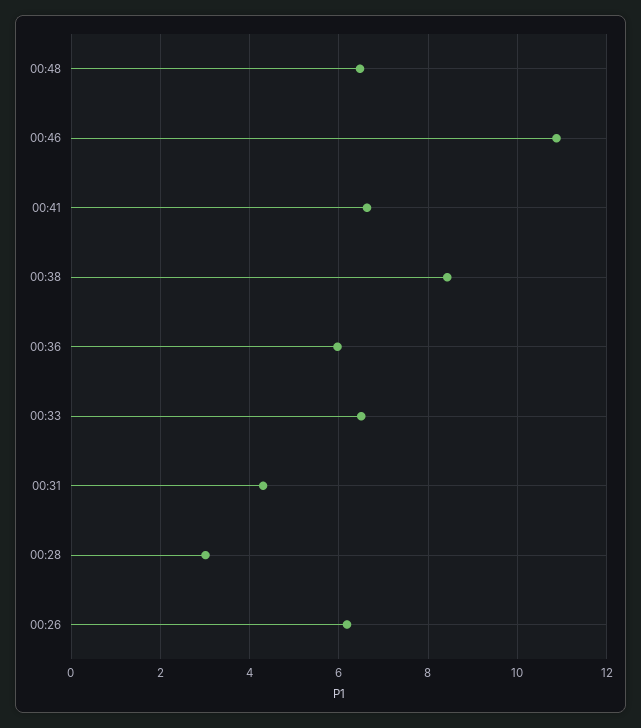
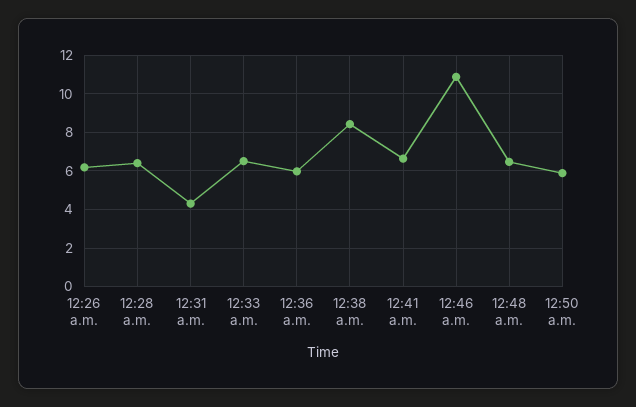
00:28: 3 -> 6.5
12:50 a.m.: none -> 6

